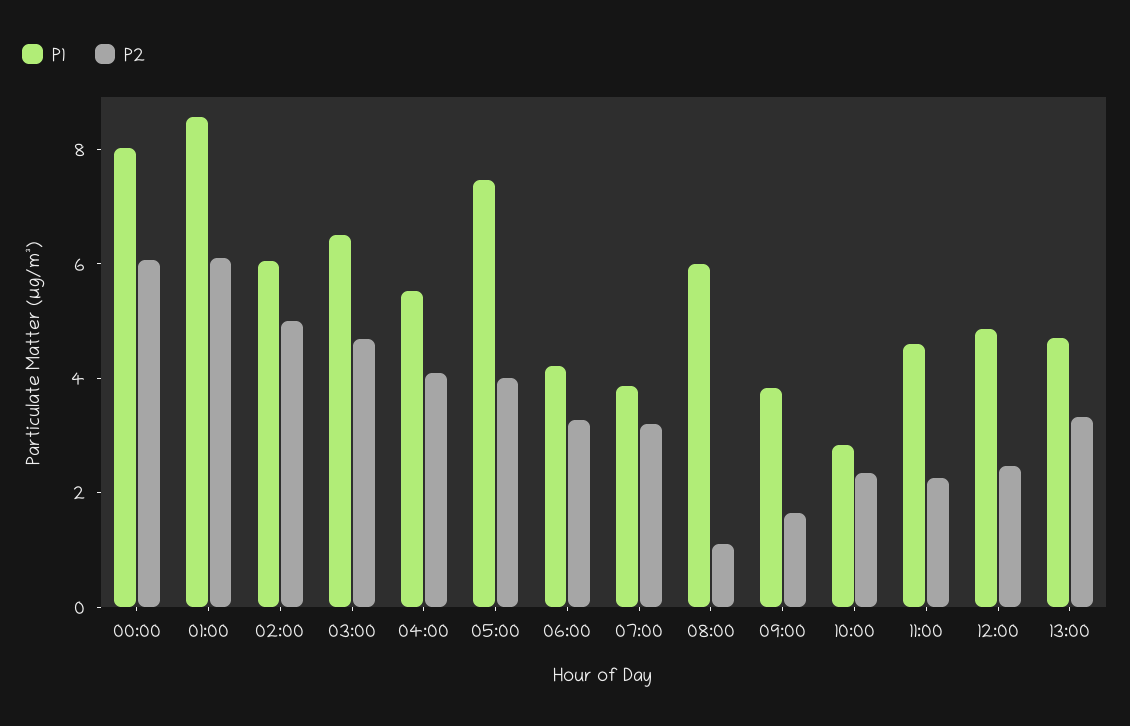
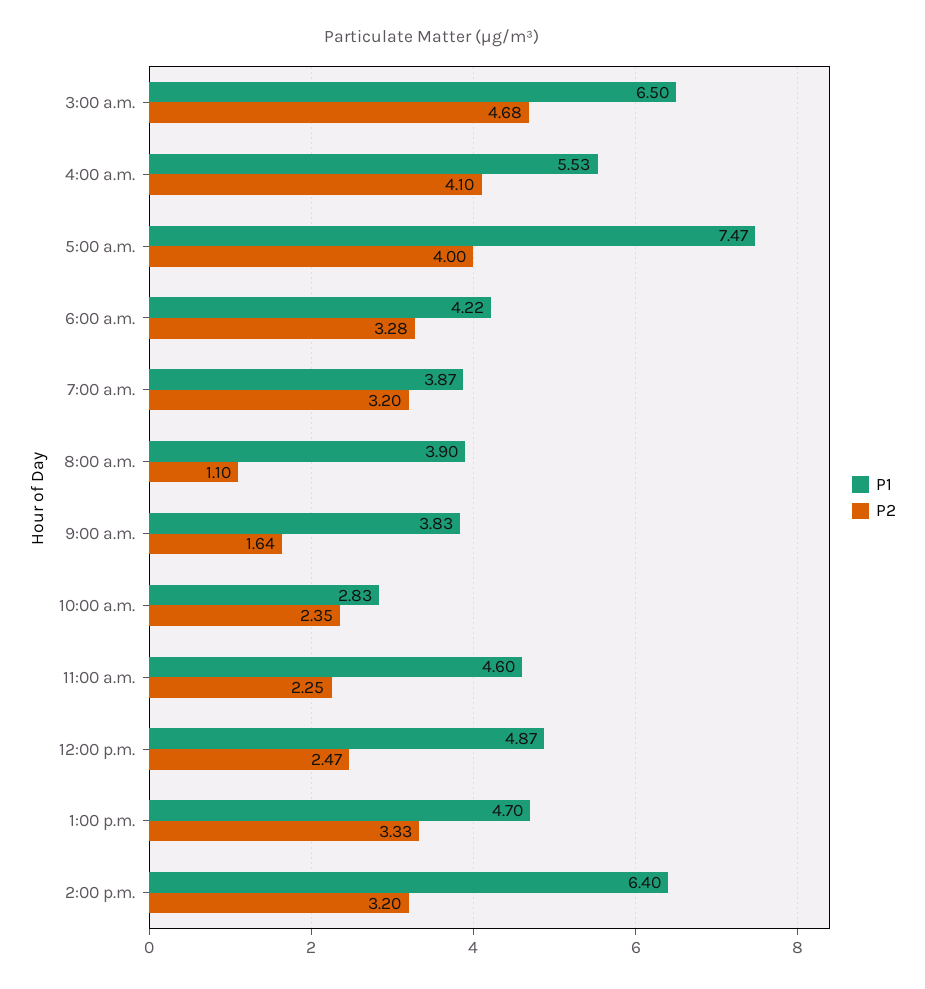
P1, 00:00: 8 -> none
P2, 00:00: 6 -> none
P1, 01:00: 8.5 -> none
P2, 01:00: 6 -> none
P1, 02:00: 6 -> none
P2, 02:00: 5 -> none
P1, 08:00: 6 -> 3.9
P1, 2:00 p.m.: none -> 6.4
P2, 2:00 p.m.: none -> 3.2

